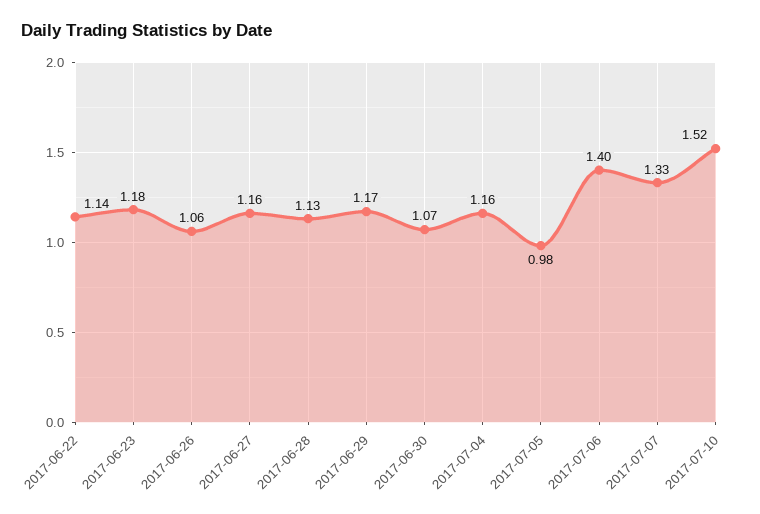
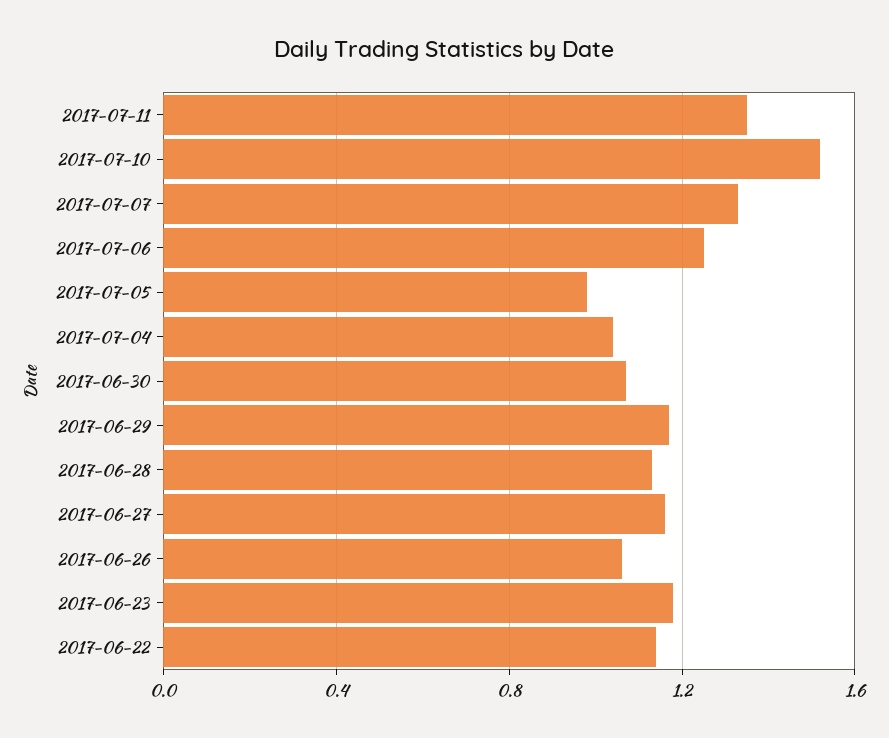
2017-07-04: 1.16 -> 1.05
2017-07-06: 1.4 -> 1.25
2017-07-11: none -> 1.35

